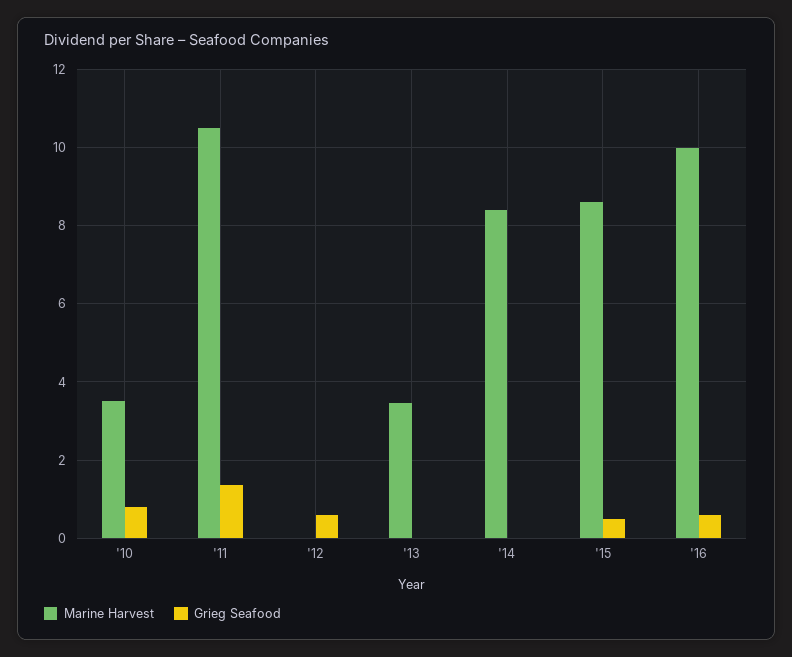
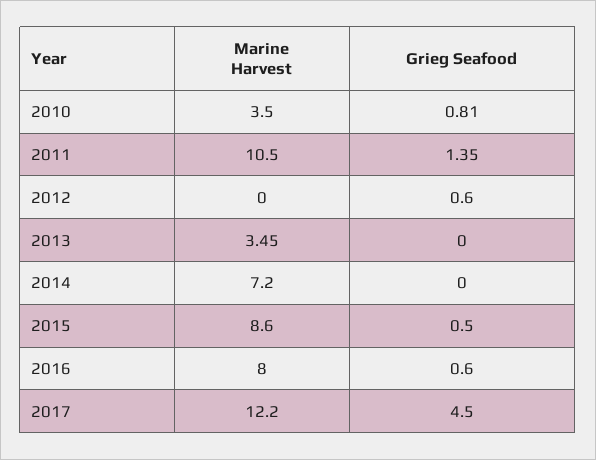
Marine Harvest, '14: 8.4 -> 7.2
Marine Harvest, '16: 10 -> 8
Marine Harvest, 2017: none -> 12.2
Grieg Seafood, 2017: none -> 4.5

